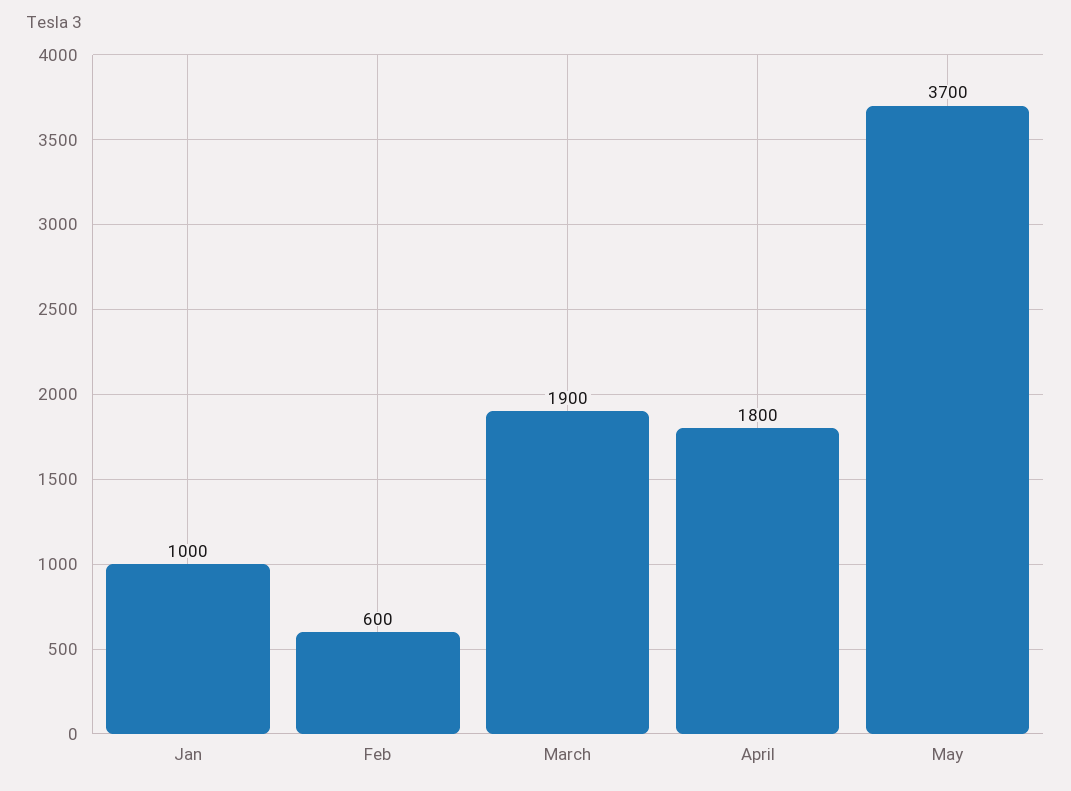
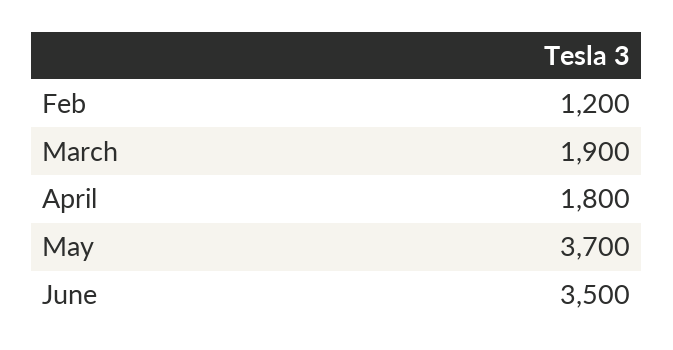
Jan: 1000 -> none
Feb: 600 -> 1200
June: none -> 3500

